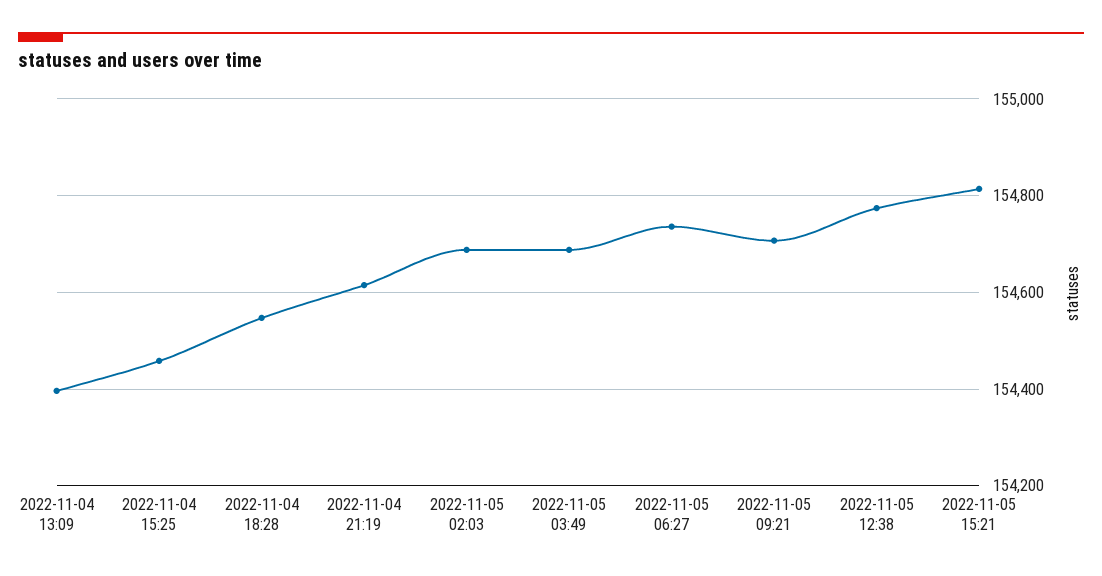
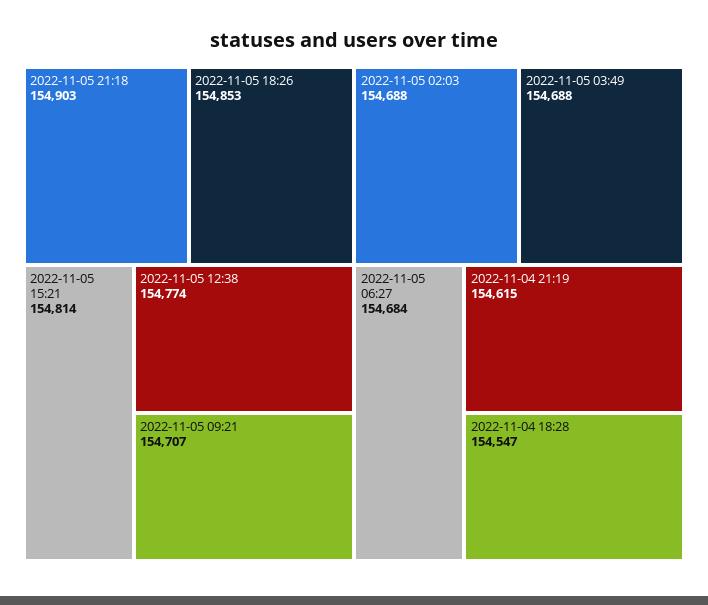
2022-11-04 13:09: 154400 -> none
2022-11-04 15:25: 154460 -> none
2022-11-05 06:27: 154740 -> 154684
2022-11-05 21:18: none -> 154903
2022-11-05 18:26: none -> 154853

